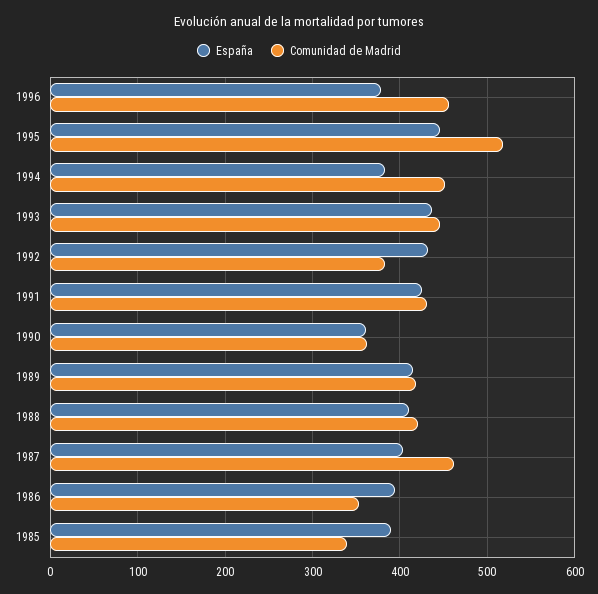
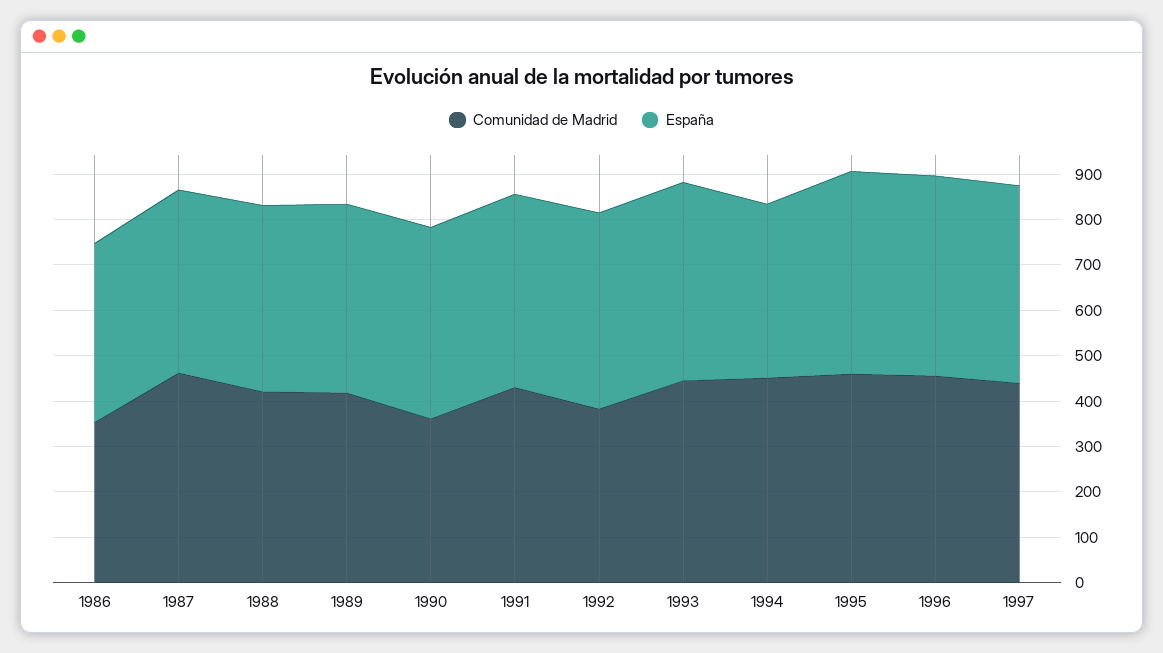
España, 1996: 380 -> 440
Comunidad de Madrid, 1995: 520 -> 460
España, 1990: 360 -> 420
España, 1985: 390 -> none
Comunidad de Madrid, 1985: 340 -> none
Comunidad de Madrid, 1997: none -> 440
España, 1997: none -> 440

